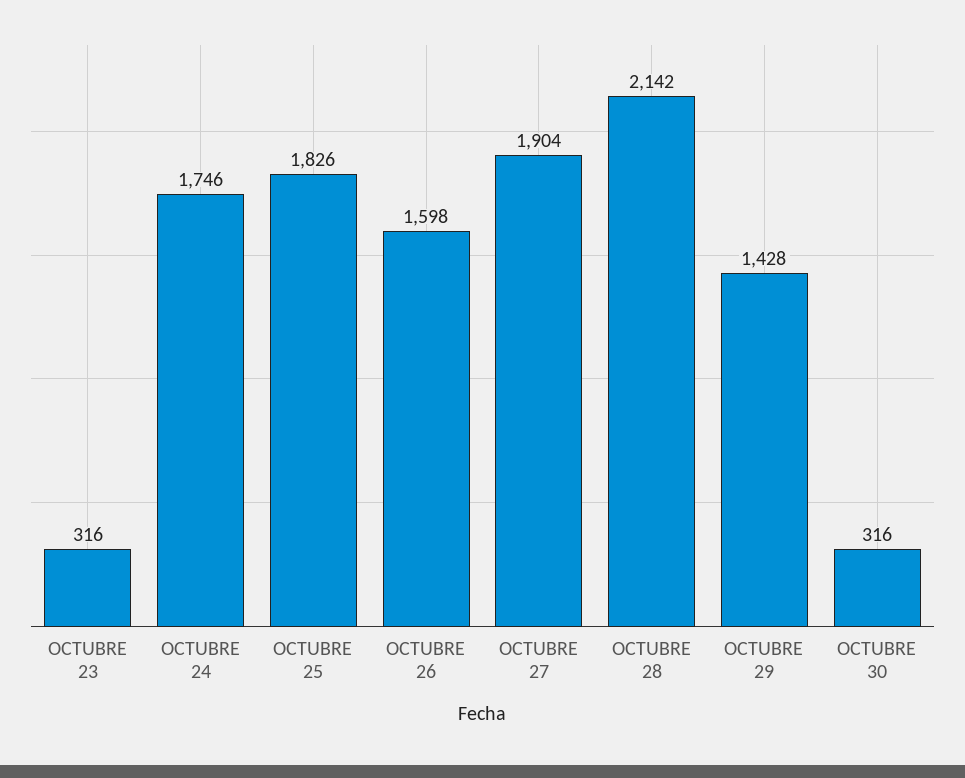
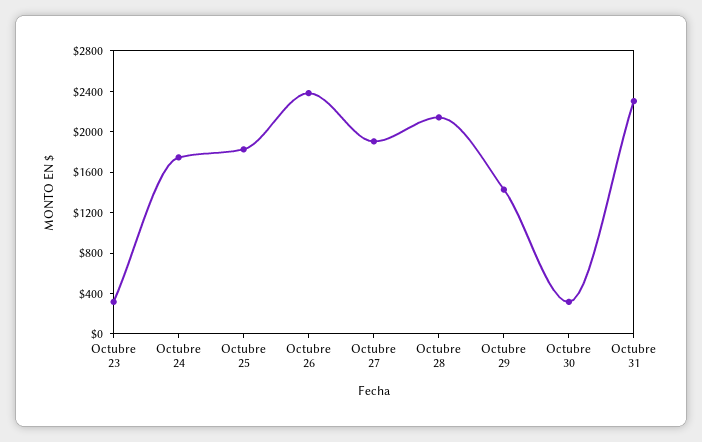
OCTUBRE 26: 1598 -> 2400
Octubre 31: none -> 2300

